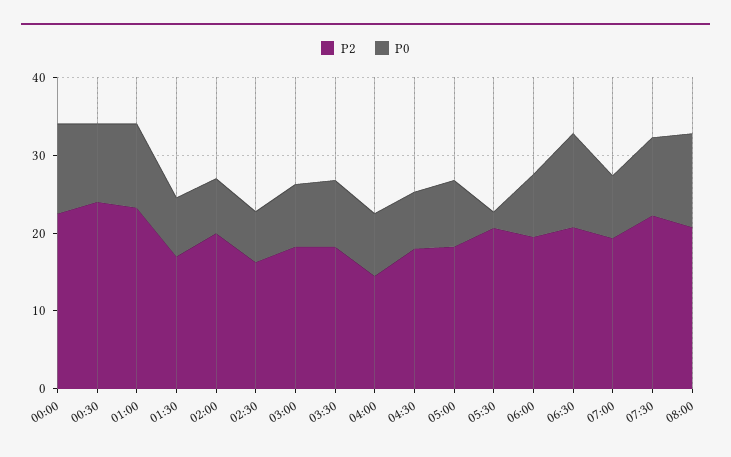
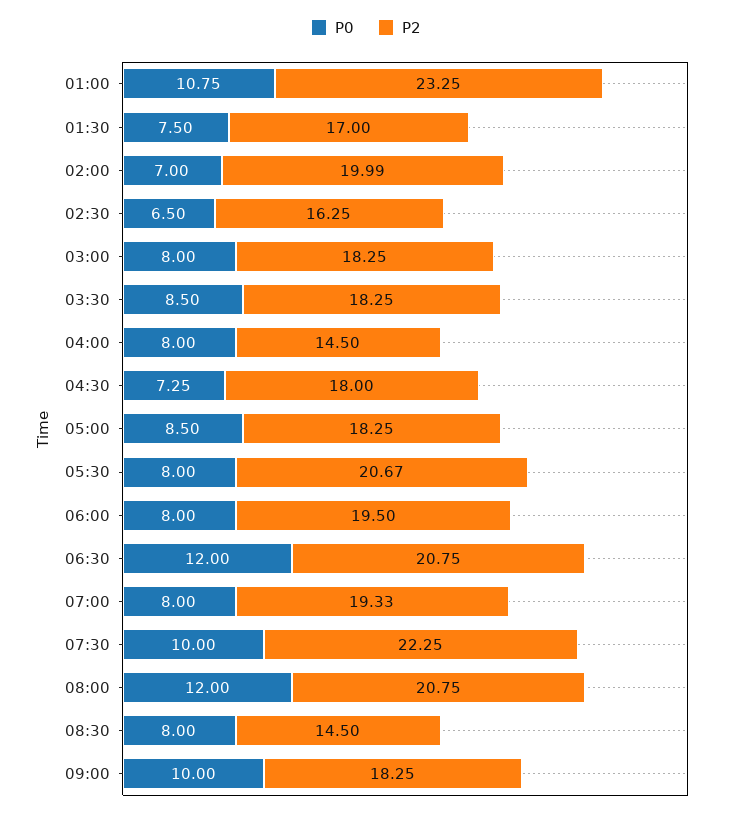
P2, 00:00: 22 -> none
P0, 00:00: 12 -> none
P2, 00:30: 24 -> none
P0, 00:30: 10 -> none
P0, 05:30: 2 -> 8
P0, 08:30: none -> 8
P2, 08:30: none -> 14.5
P0, 09:00: none -> 10
P2, 09:00: none -> 18.25

